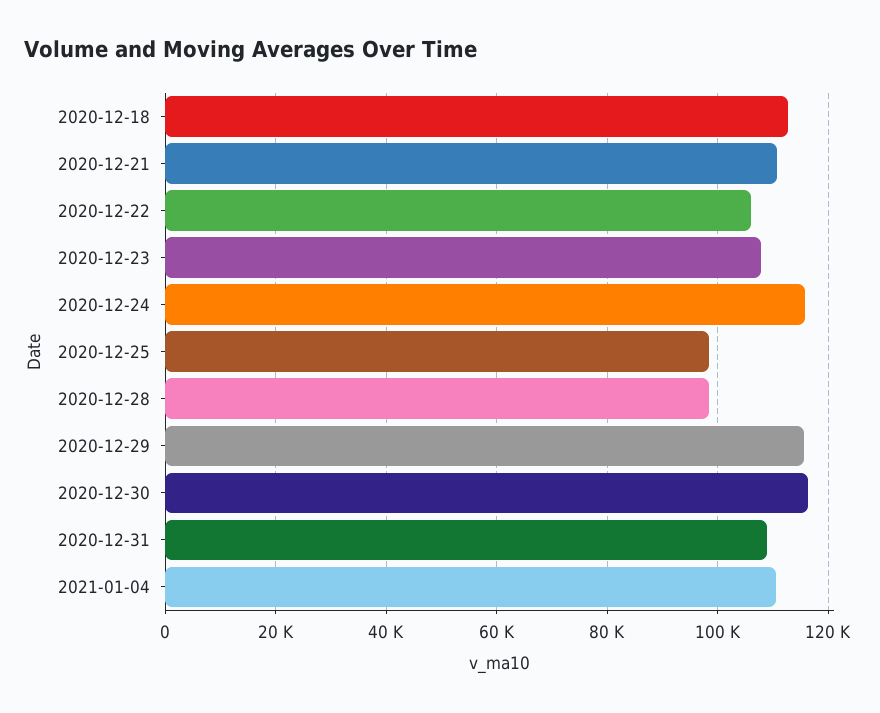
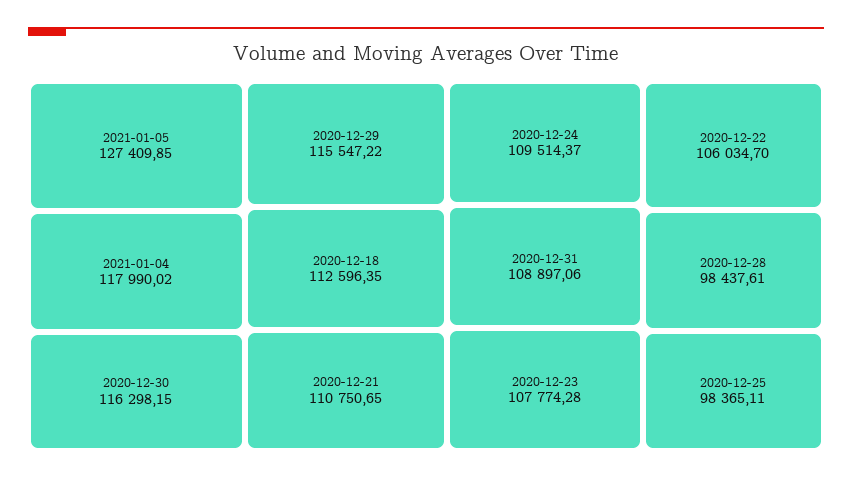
2020-12-24: 116000 -> 109514.37
2021-01-04: 110000 -> 117990.02
2021-01-05: none -> 127409.85

